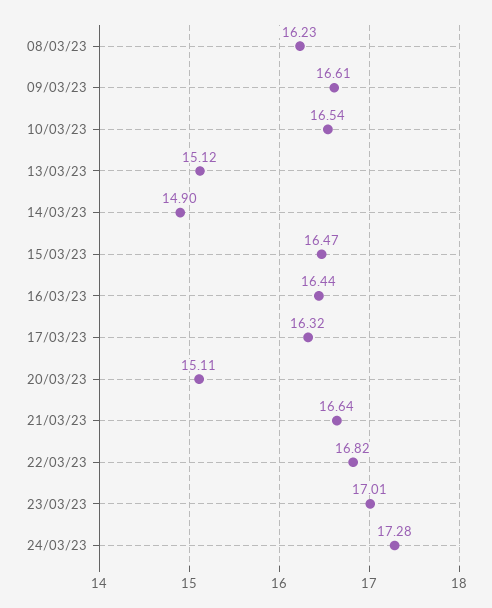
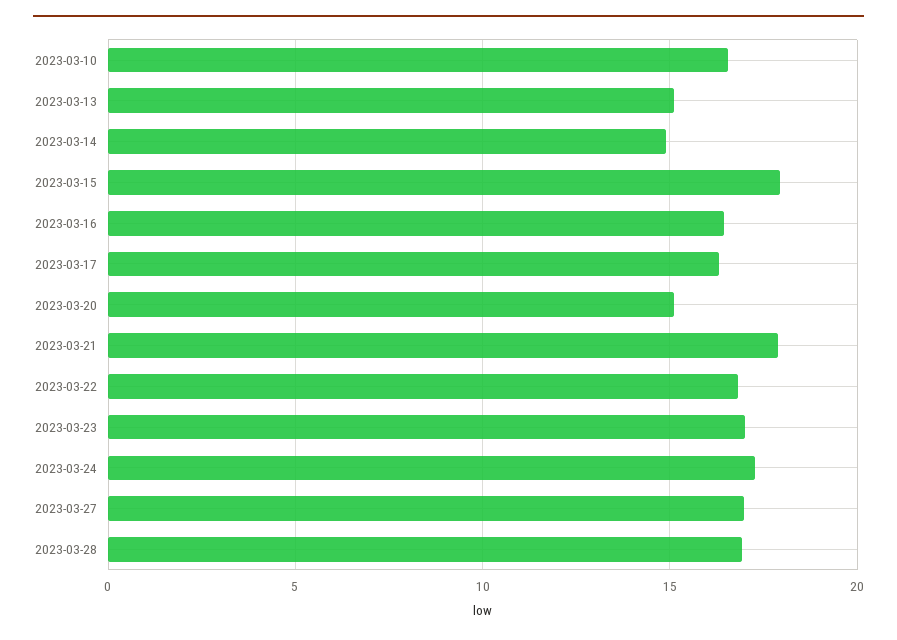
08/03/23: 16.23 -> none
09/03/23: 16.61 -> none
15/03/23: 16.47 -> 18
21/03/23: 16.64 -> 18
2023-03-27: none -> 17
2023-03-28: none -> 17

